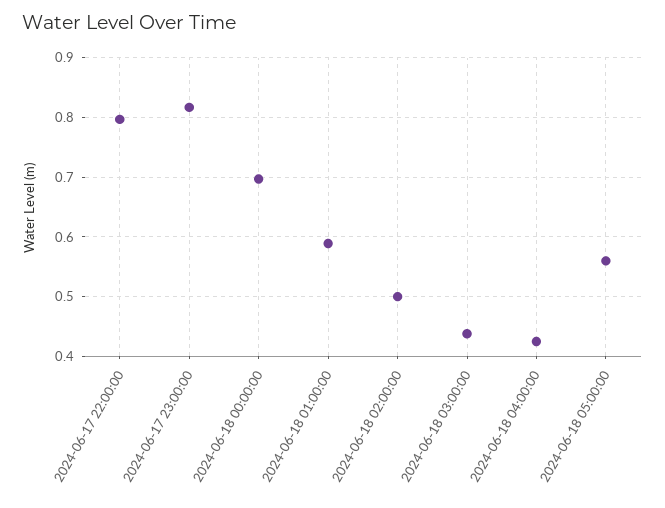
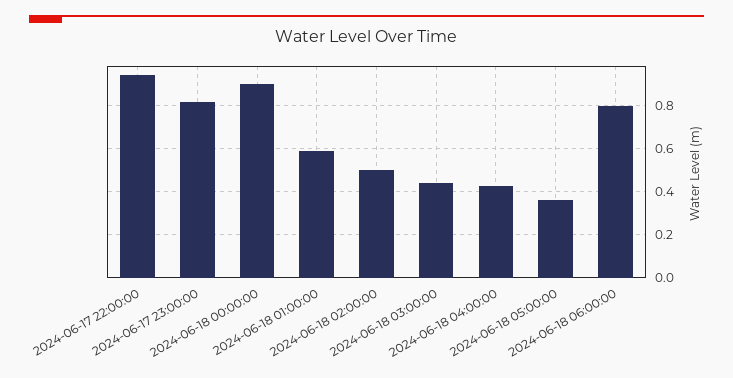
2024-06-17 22:00:00: 0.8 -> 0.95
2024-06-18 00:00:00: 0.7 -> 0.9
2024-06-18 05:00:00: 0.56 -> 0.35
2024-06-18 06:00:00: none -> 0.8

